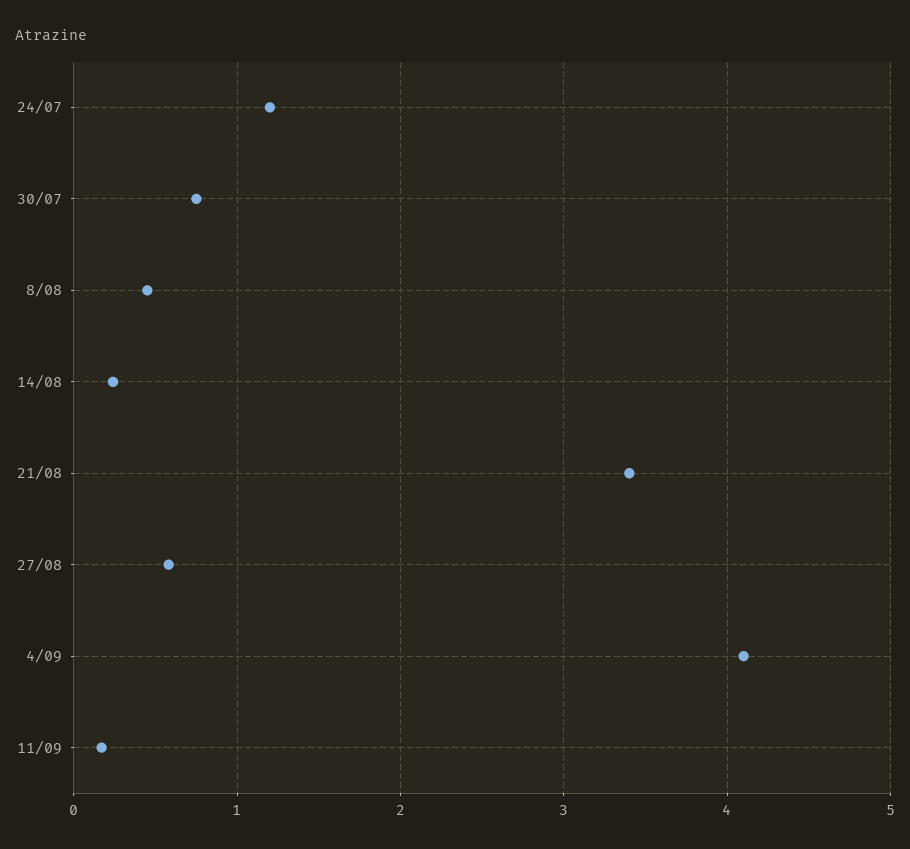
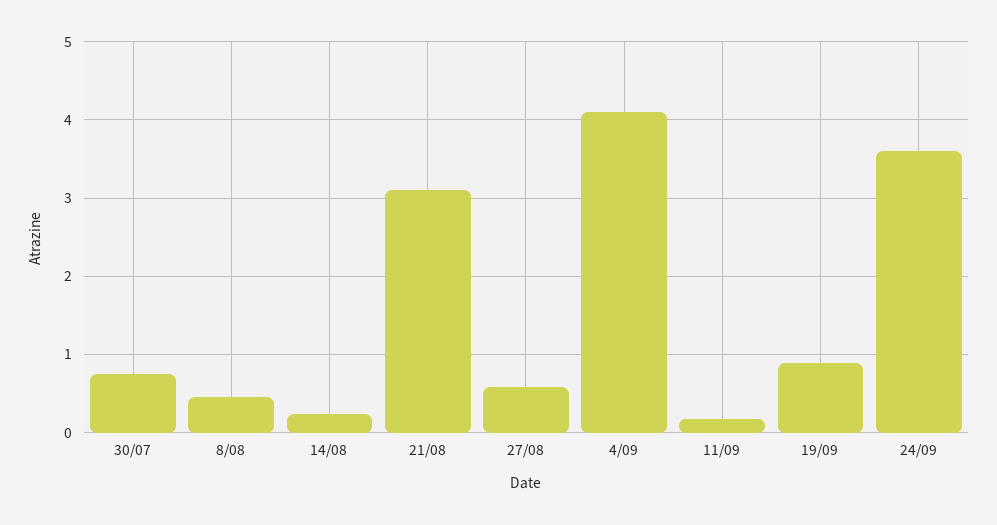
24/07: 1.2 -> none
21/08: 3.4 -> 3.1
19/09: none -> 0.9
24/09: none -> 3.6

